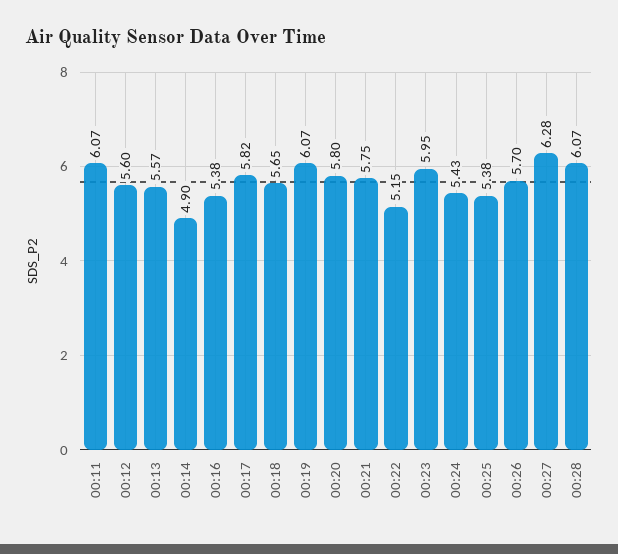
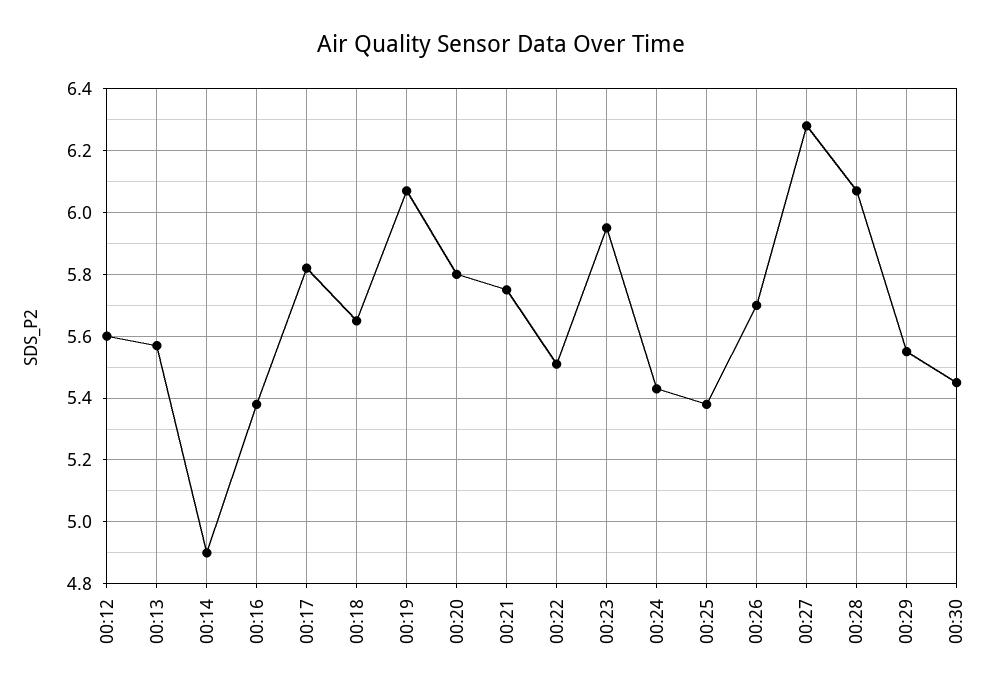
00:11: 6.07 -> none
00:22: 5.15 -> 5.5
00:29: none -> 5.55
00:30: none -> 5.45

